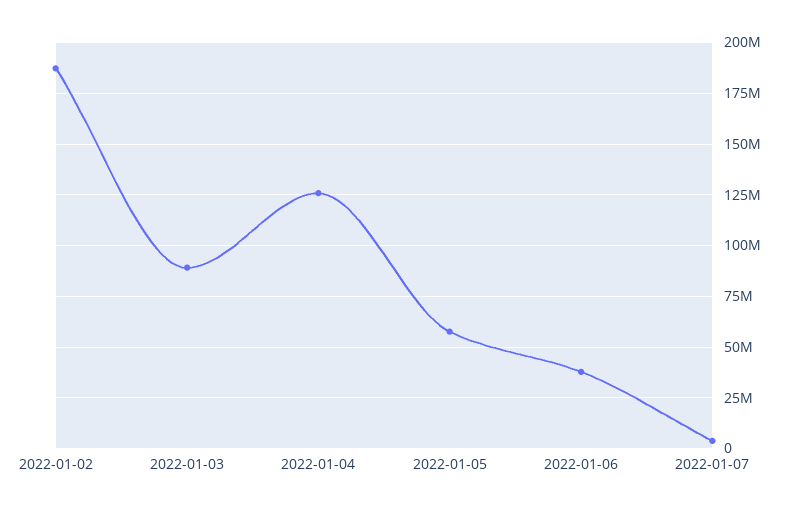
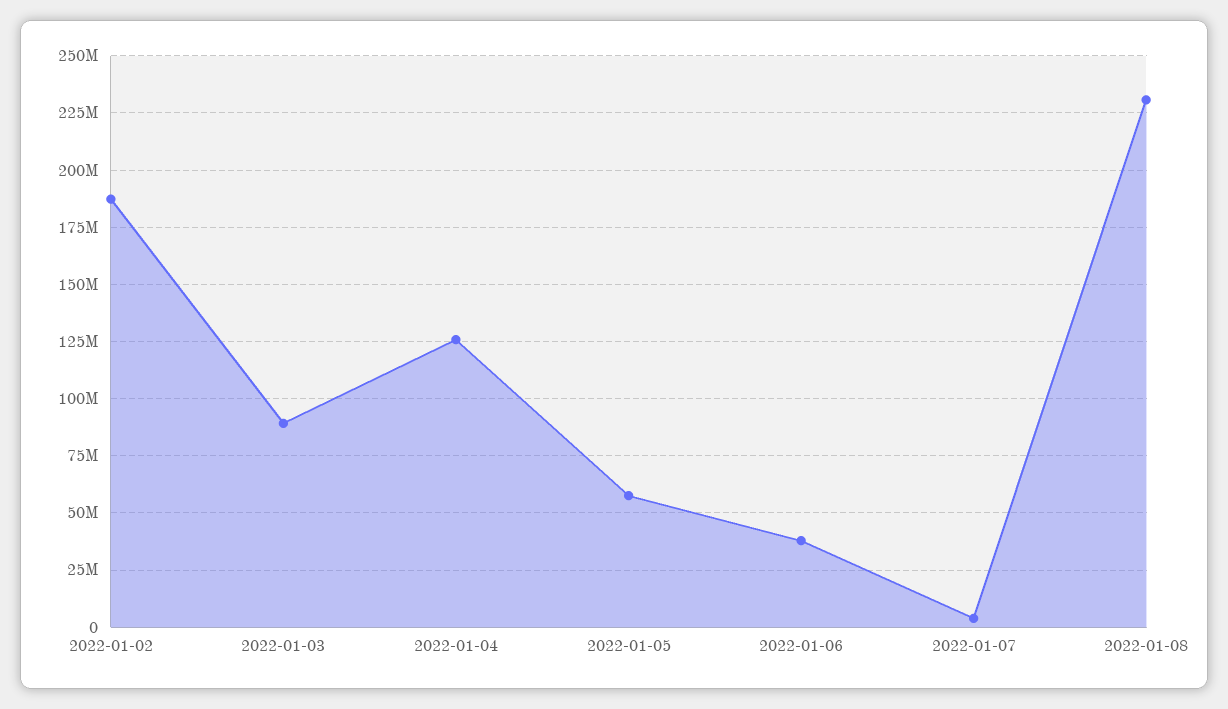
2022-01-08: none -> 230000000

